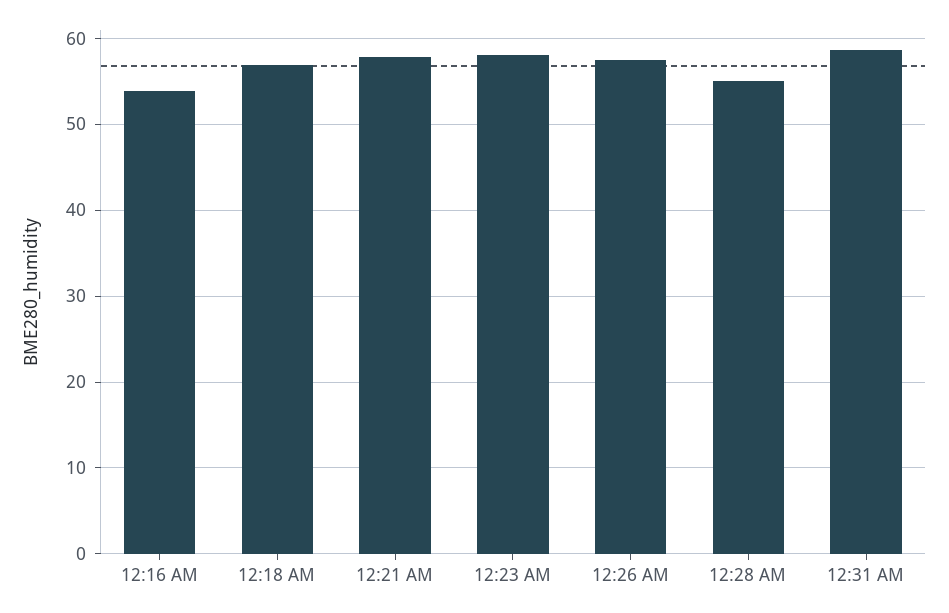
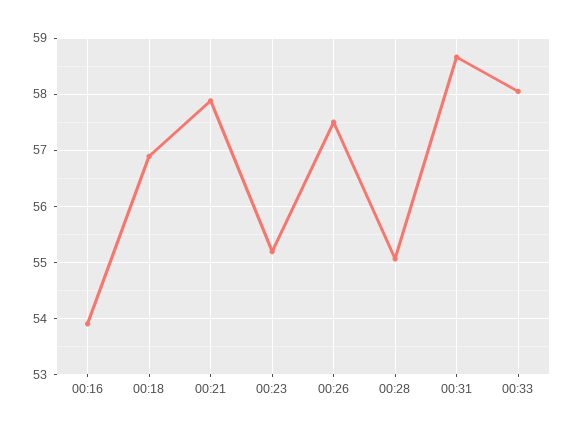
12:23 AM: 58 -> 55.2
00:33: none -> 58

